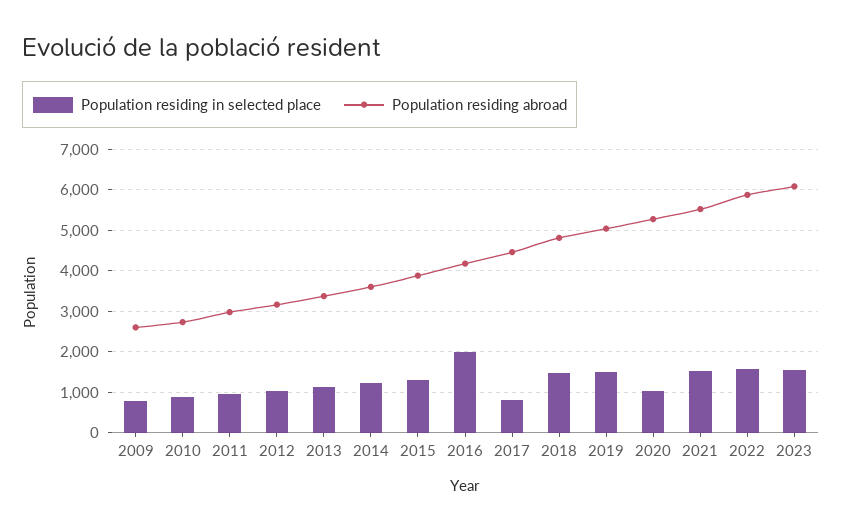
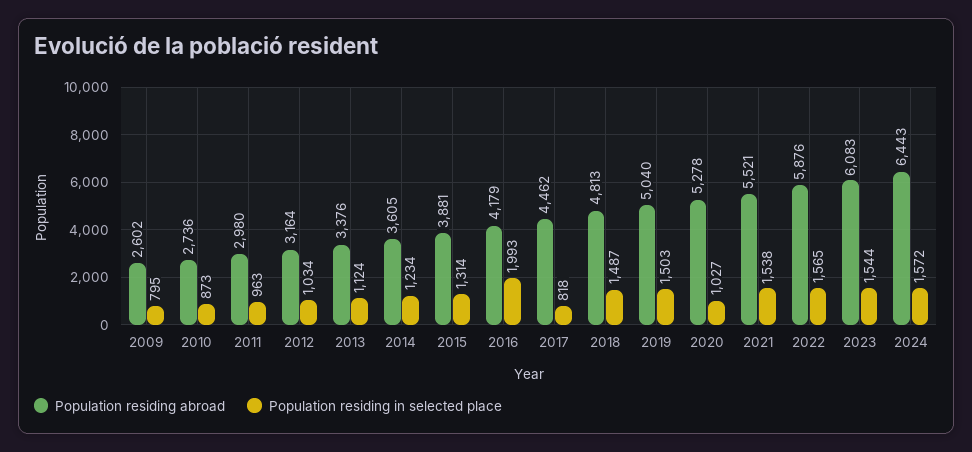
Population residing abroad, 2024: none -> 6443
Population residing in selected place, 2024: none -> 1572

